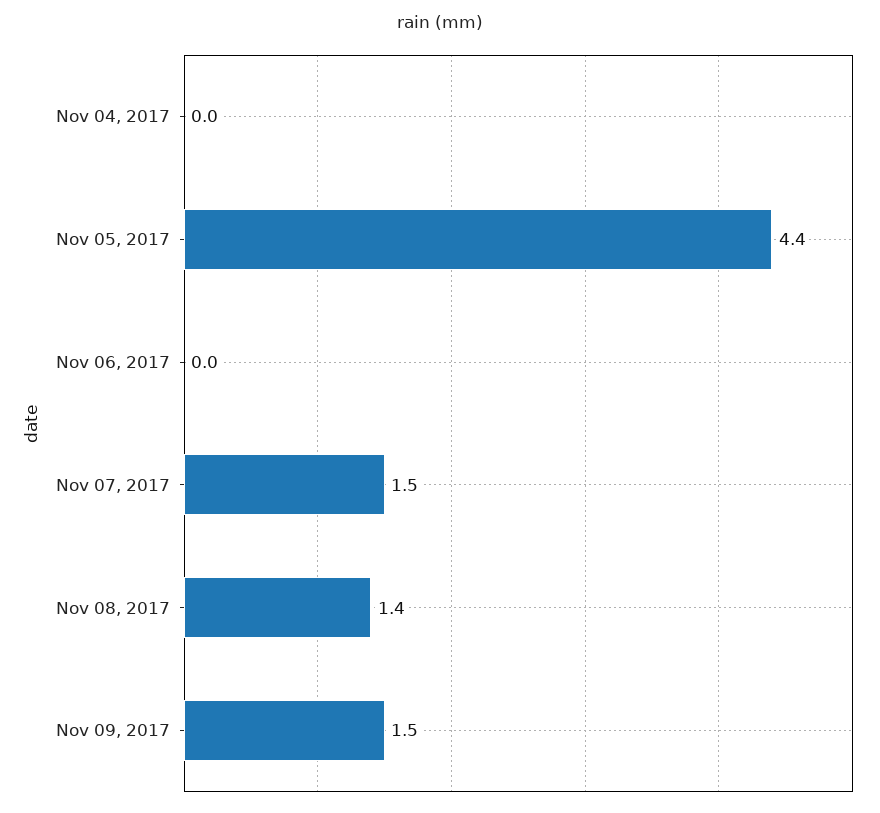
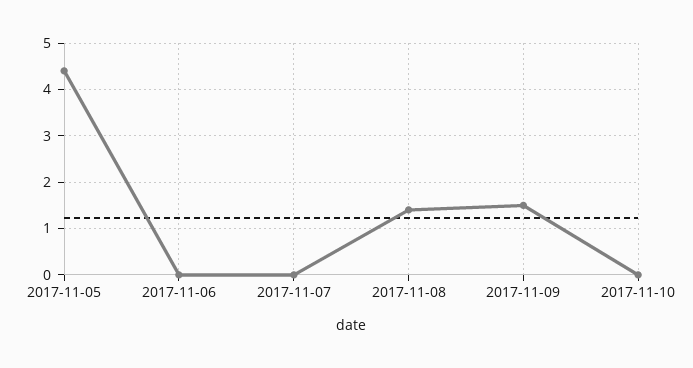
Nov 04, 2017: 0 -> none
Nov 07, 2017: 1.5 -> 0
2017-11-10: none -> 0

